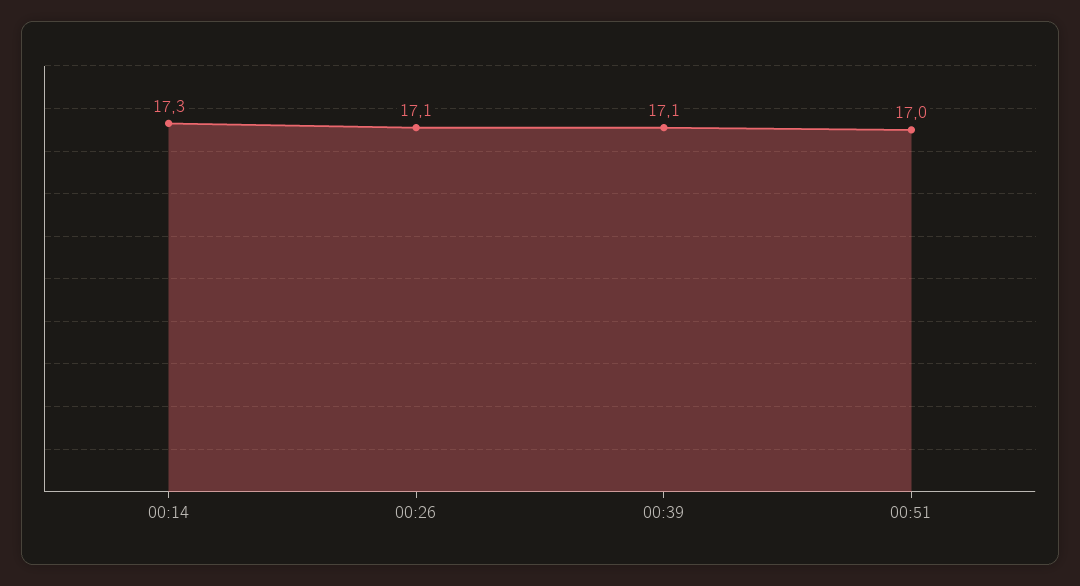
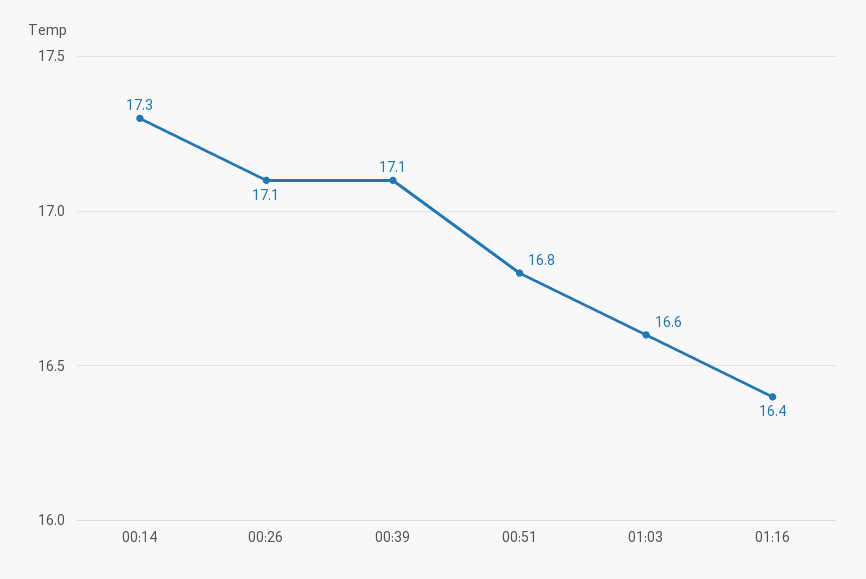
00:51: 17 -> 16.8
01:03: none -> 16.6
01:16: none -> 16.4

